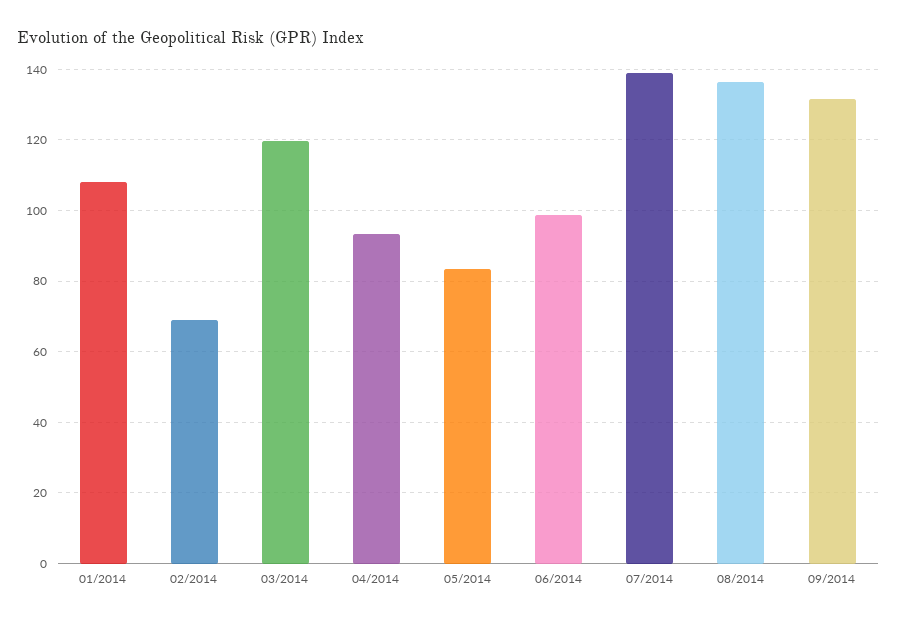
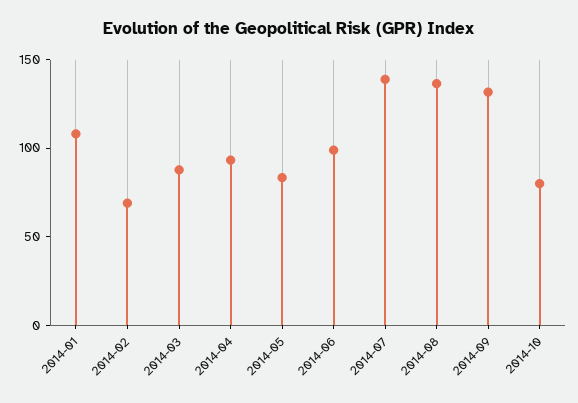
03/2014: 120 -> 90
2014-10: none -> 80

